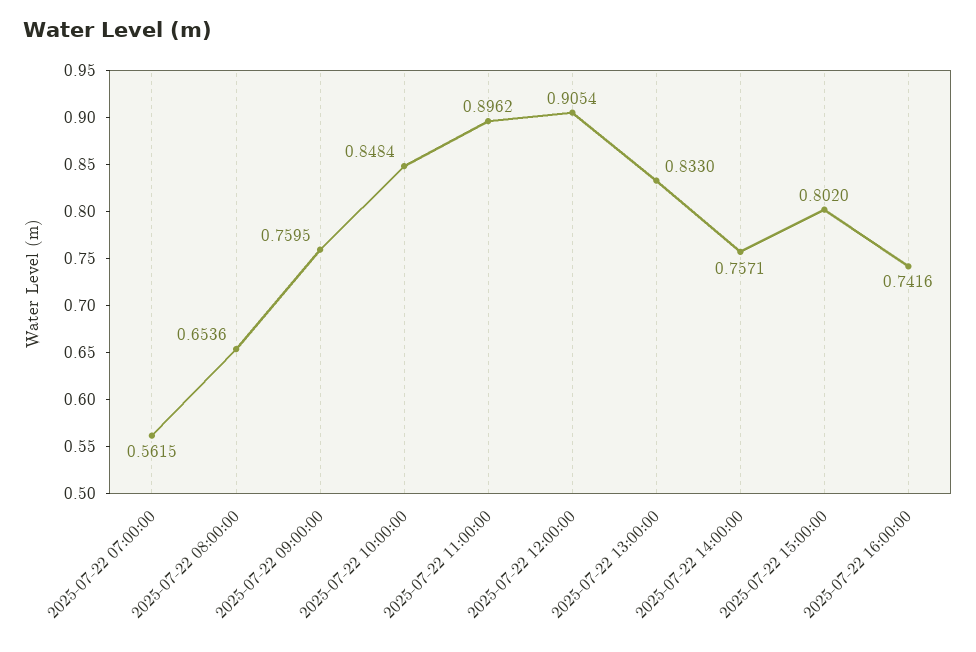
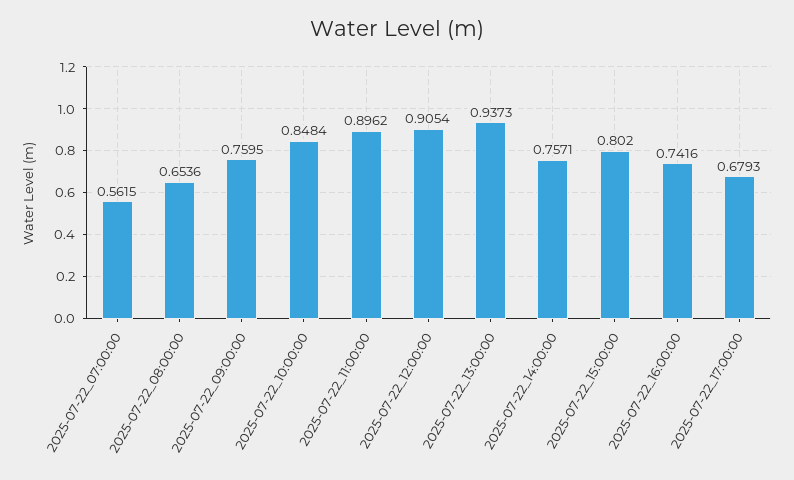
2025-07-22 13:00:00: 0.833 -> 0.9373
2025-07-22_17:00:00: none -> 0.6793

